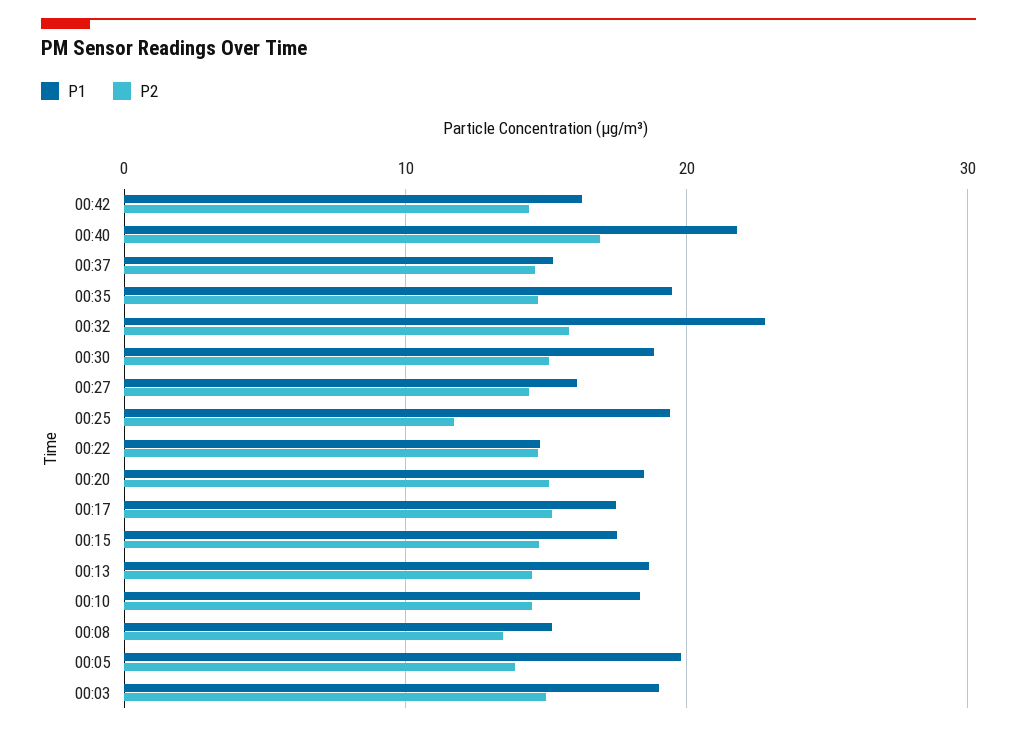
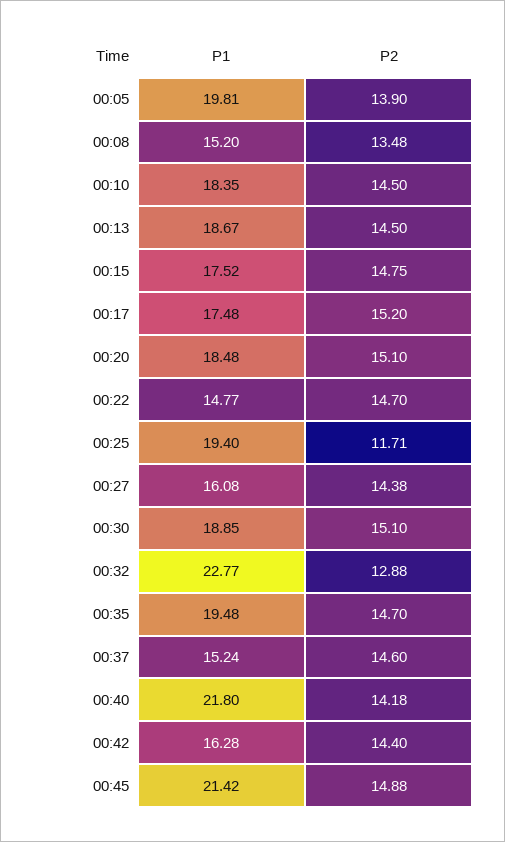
P2, 00:40: 17 -> 14.18
P2, 00:32: 16 -> 12.88
P1, 00:03: 19 -> none
P2, 00:03: 15 -> none
P1, 00:45: none -> 21.42
P2, 00:45: none -> 14.88

